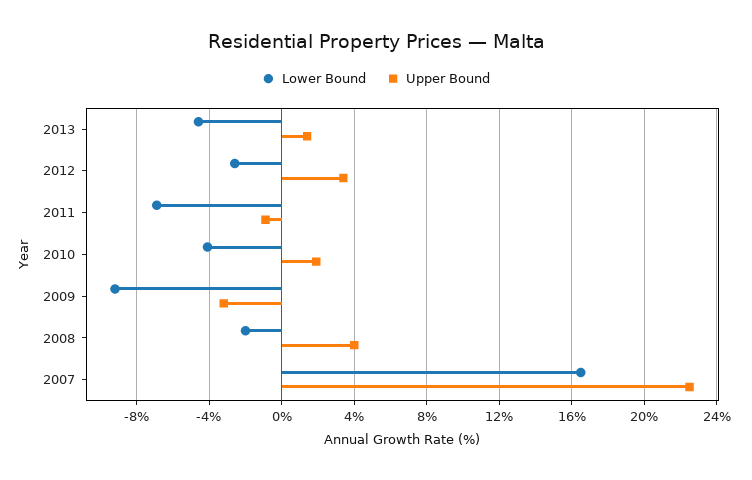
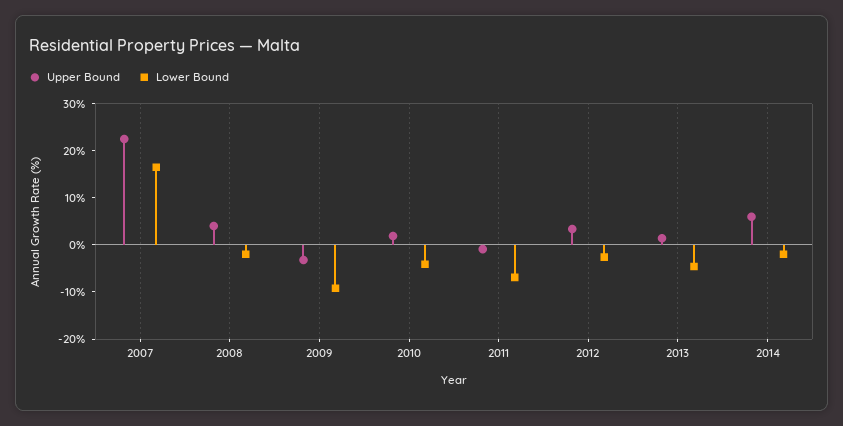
Upper Bound, 2014: none -> 6
Lower Bound, 2014: none -> -2

